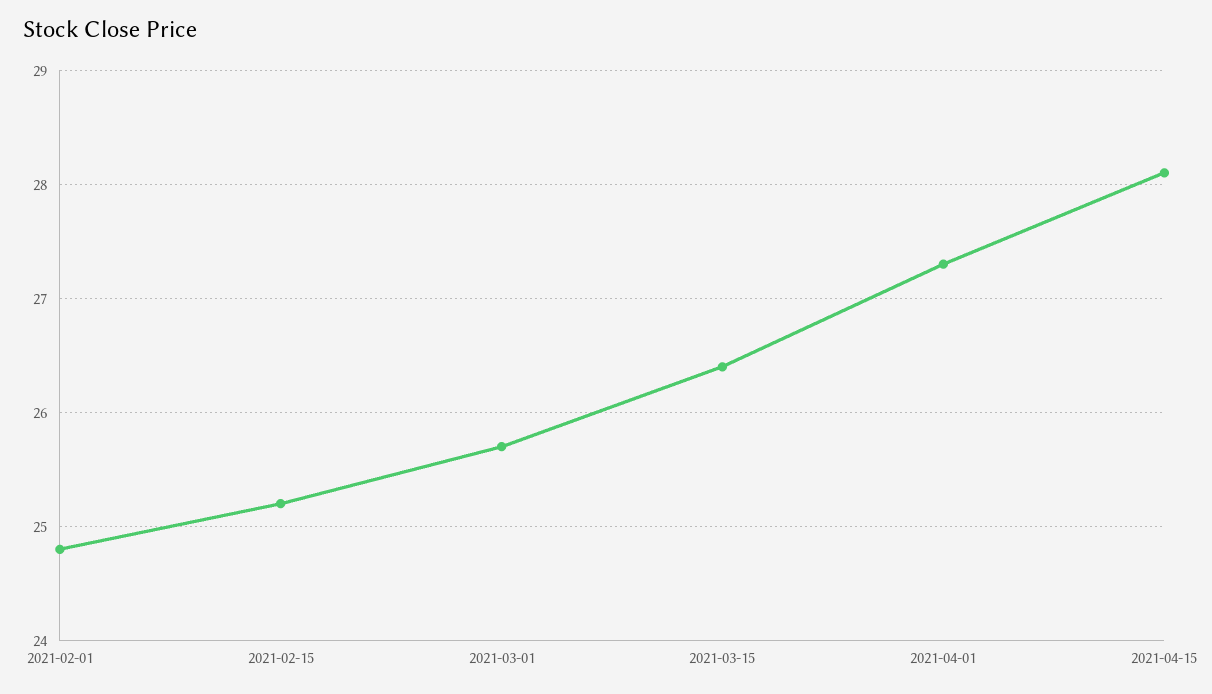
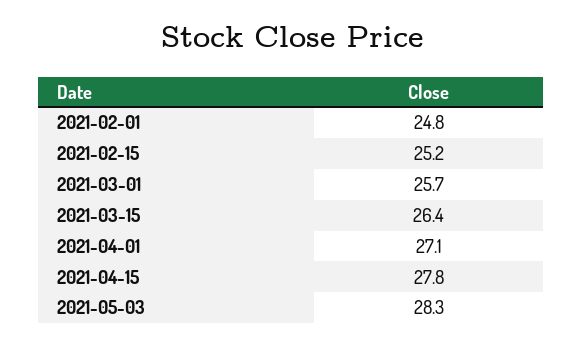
2021-04-01: 27.3 -> 27.1
2021-04-15: 28.1 -> 27.8
2021-05-03: none -> 28.3

